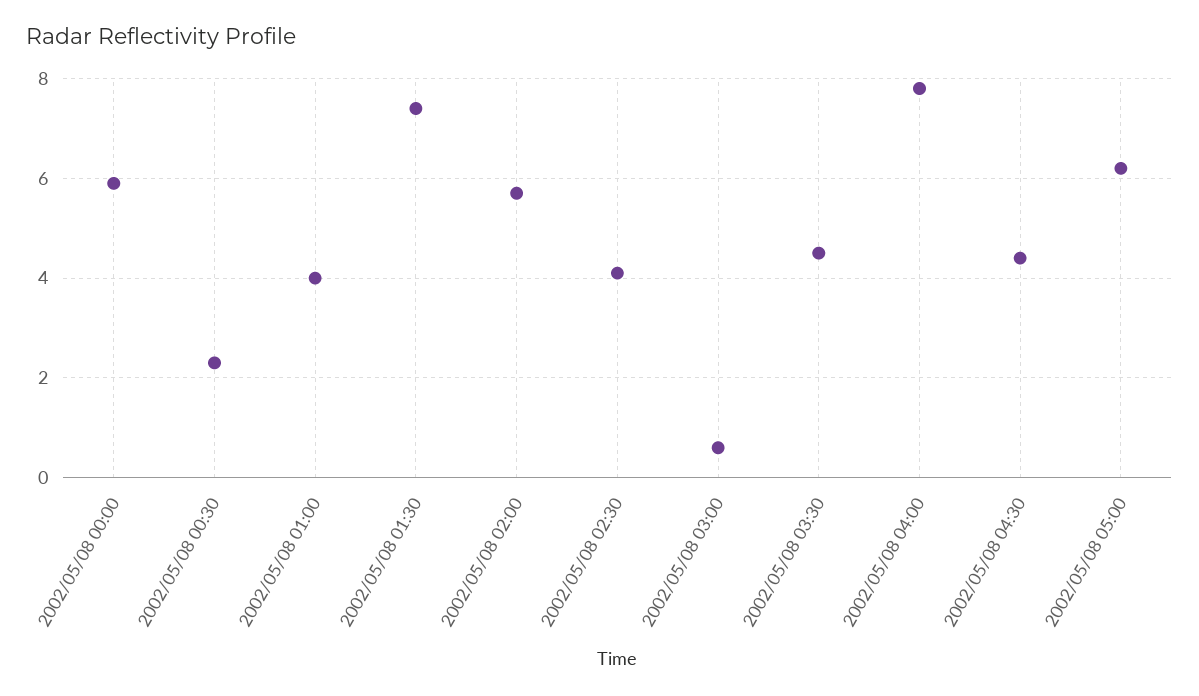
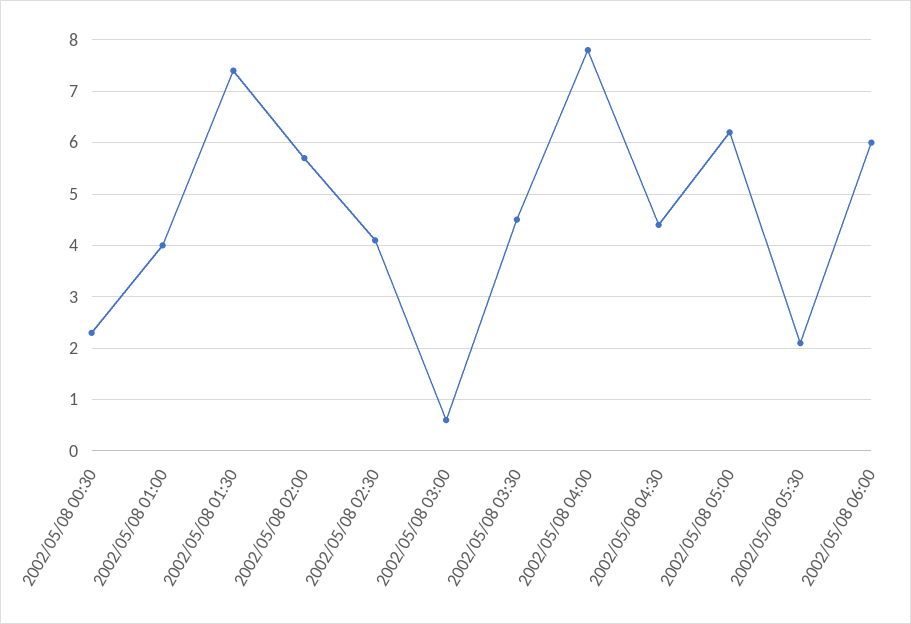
2002/05/08 00:00: 6 -> none
2002/05/08 05:30: none -> 2
2002/05/08 06:00: none -> 6

